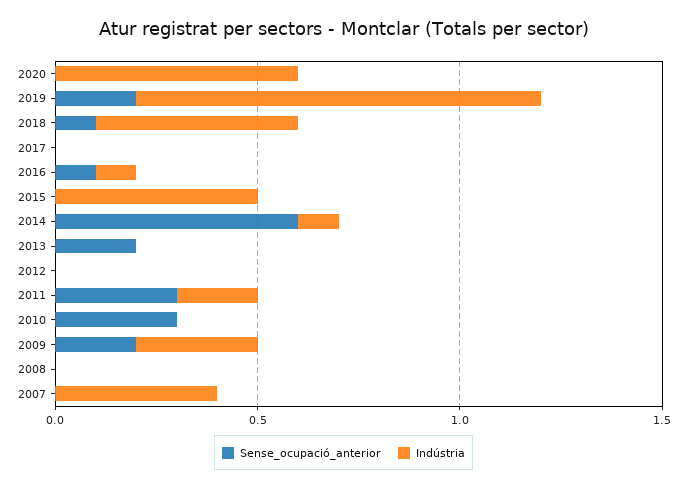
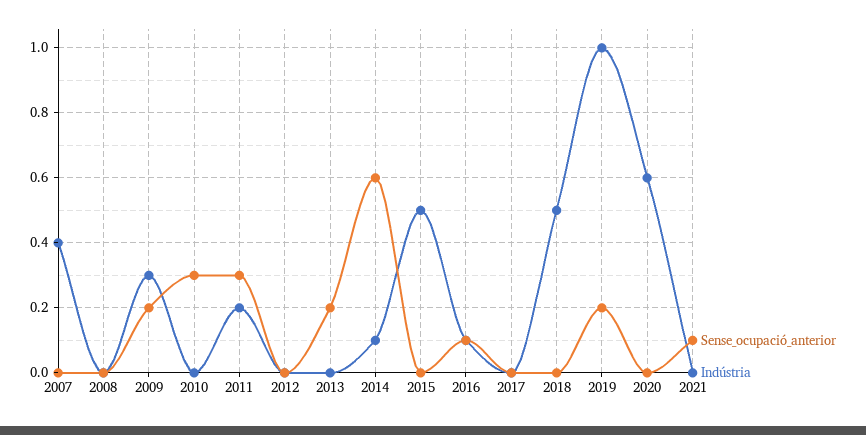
Sense_ocupació_anterior, 2018: 0.1 -> 0
Sense_ocupació_anterior, 2021: none -> 0.1
Indústria, 2021: none -> 0

